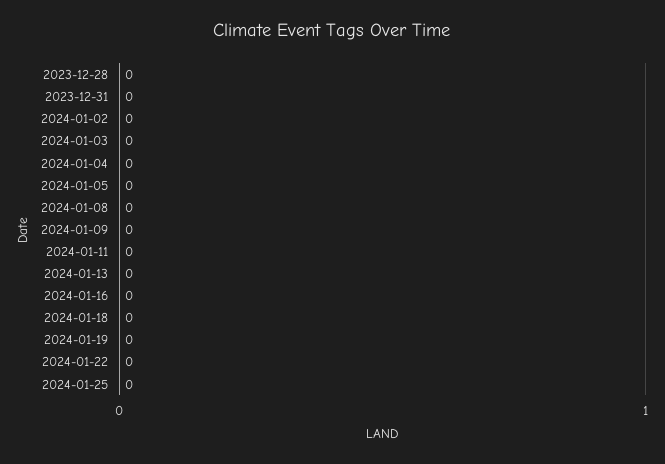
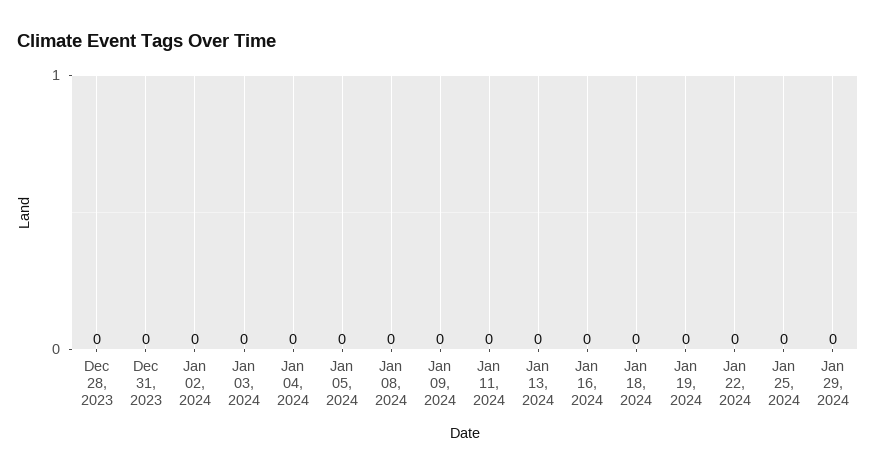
Jan 29, 2024: none -> 0

